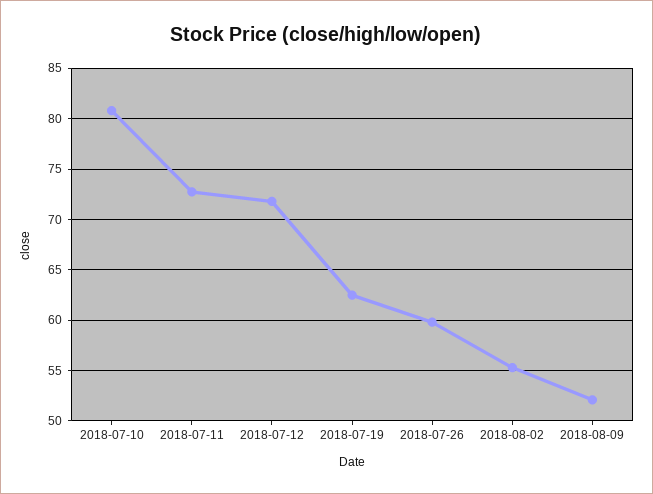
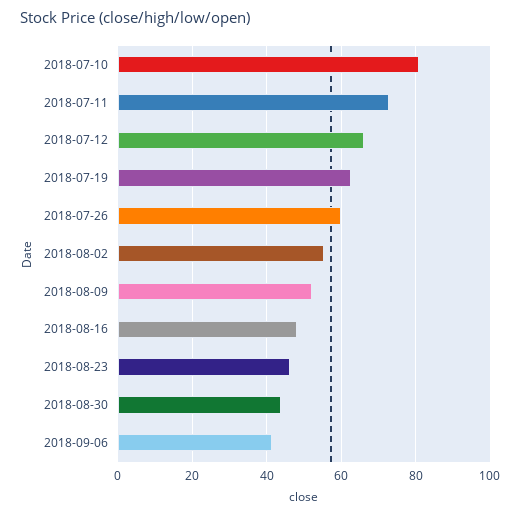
2018-07-12: 72 -> 66
2018-08-16: none -> 48
2018-08-23: none -> 46
2018-08-30: none -> 44
2018-09-06: none -> 42

